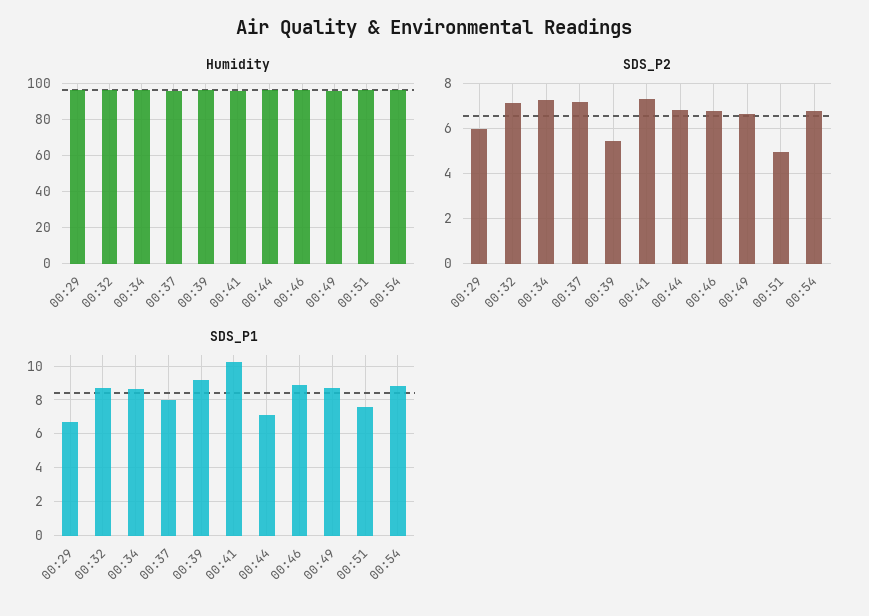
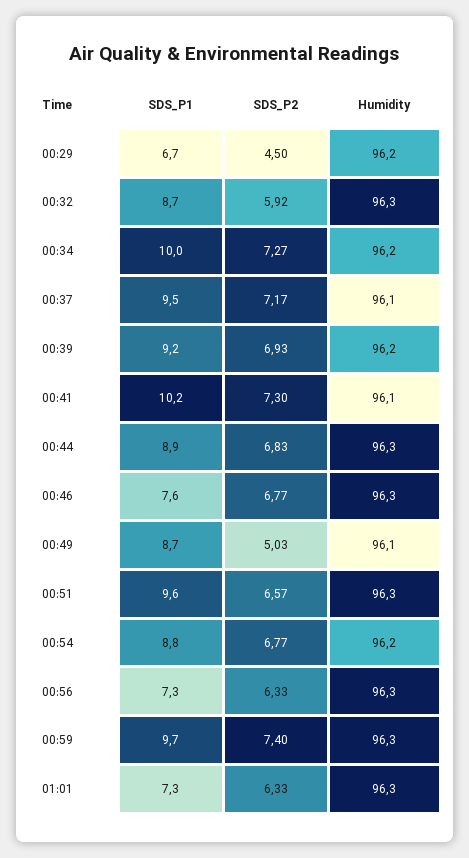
SDS_P2, 00:29: 6 -> 4.5
SDS_P2, 00:32: 7 -> 5.92
SDS_P2, 00:39: 5.5 -> 6.93
SDS_P2, 00:49: 6.5 -> 5.03
SDS_P2, 00:51: 5 -> 6.57
SDS_P1, 00:34: 8.5 -> 10
SDS_P1, 00:37: 8 -> 9.5
SDS_P1, 00:44: 7 -> 8.9
SDS_P1, 00:46: 9 -> 7.6
SDS_P1, 00:51: 7.5 -> 9.6
SDS_P1, 00:56: none -> 7.3
SDS_P2, 00:56: none -> 6.33
Humidity, 00:56: none -> 96.3
SDS_P1, 00:59: none -> 9.7
SDS_P2, 00:59: none -> 7.4
Humidity, 00:59: none -> 96.3
SDS_P1, 01:01: none -> 7.3
SDS_P2, 01:01: none -> 6.33
Humidity, 01:01: none -> 96.3

